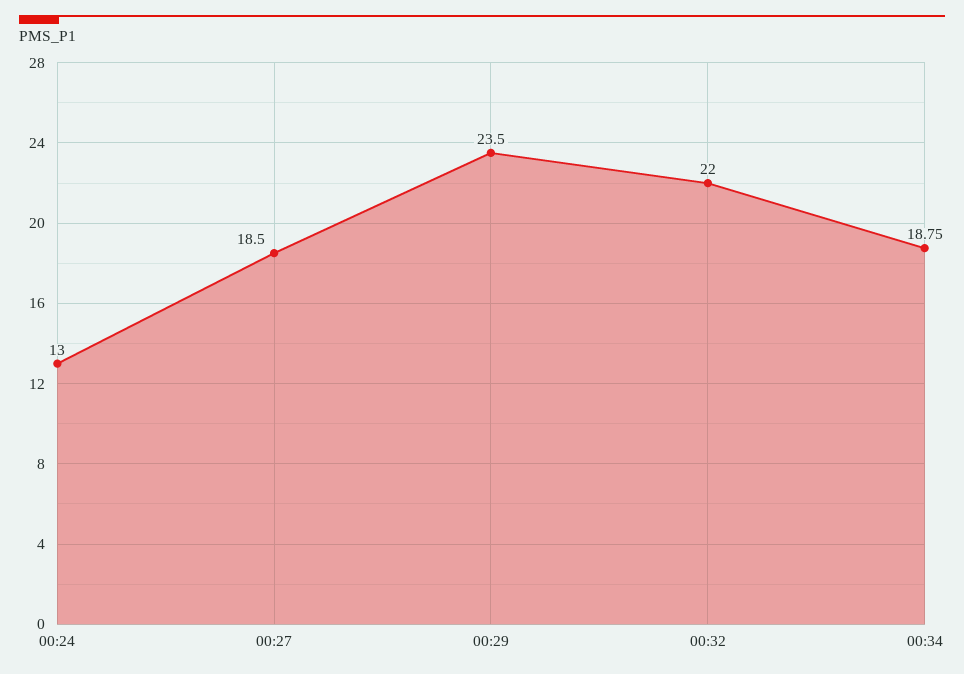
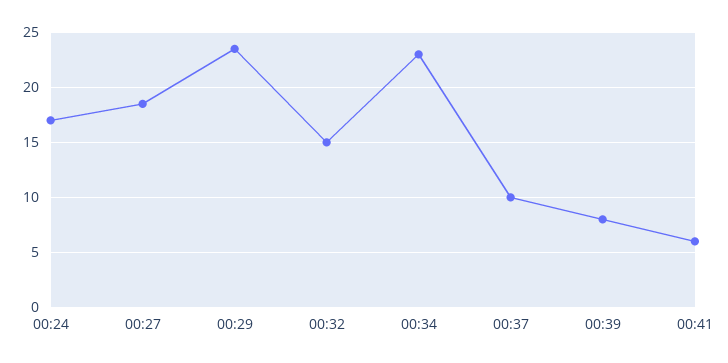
00:24: 13 -> 17
00:32: 22 -> 15
00:34: 18.75 -> 23
00:37: none -> 10
00:39: none -> 8
00:41: none -> 6

